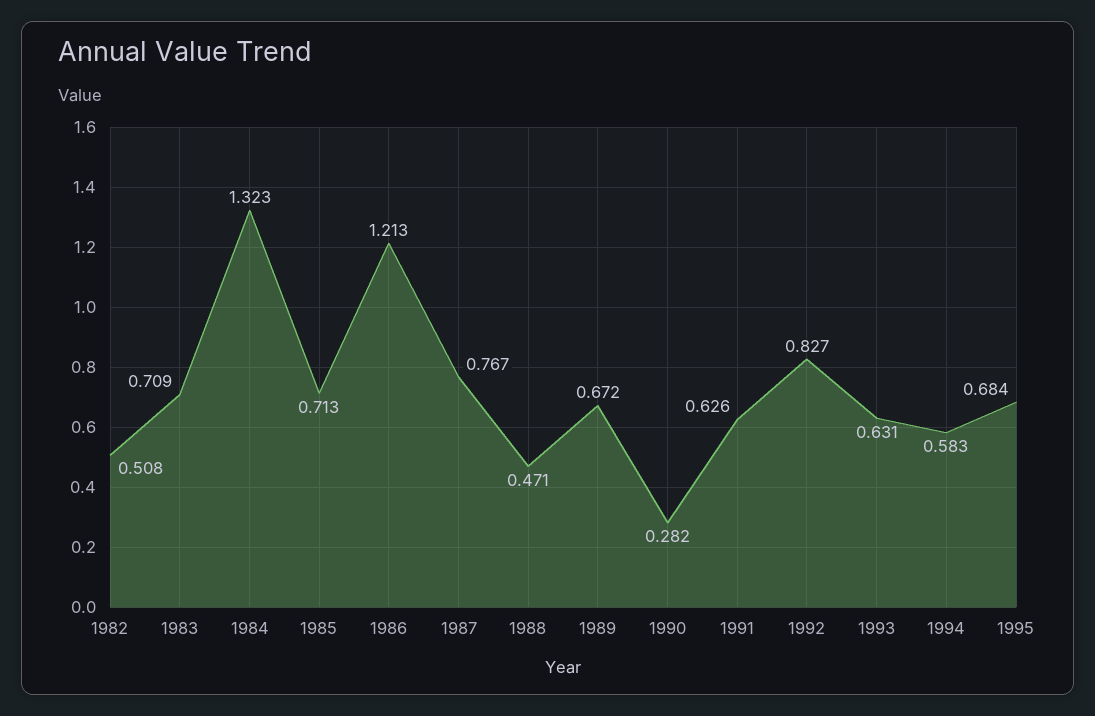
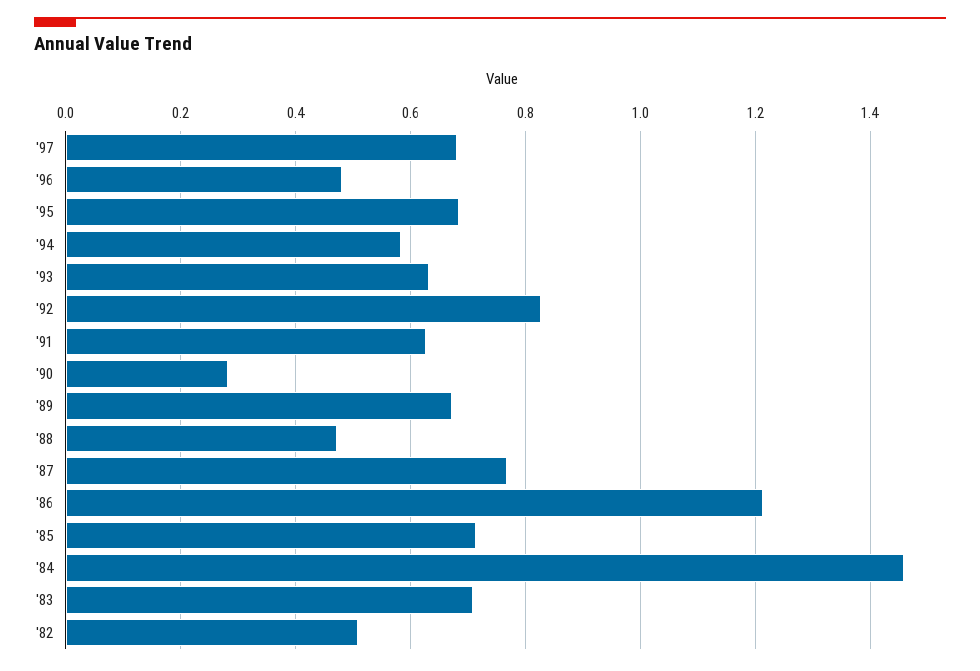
1984: 1.323 -> 1.46
'97: none -> 0.68
'96: none -> 0.48

